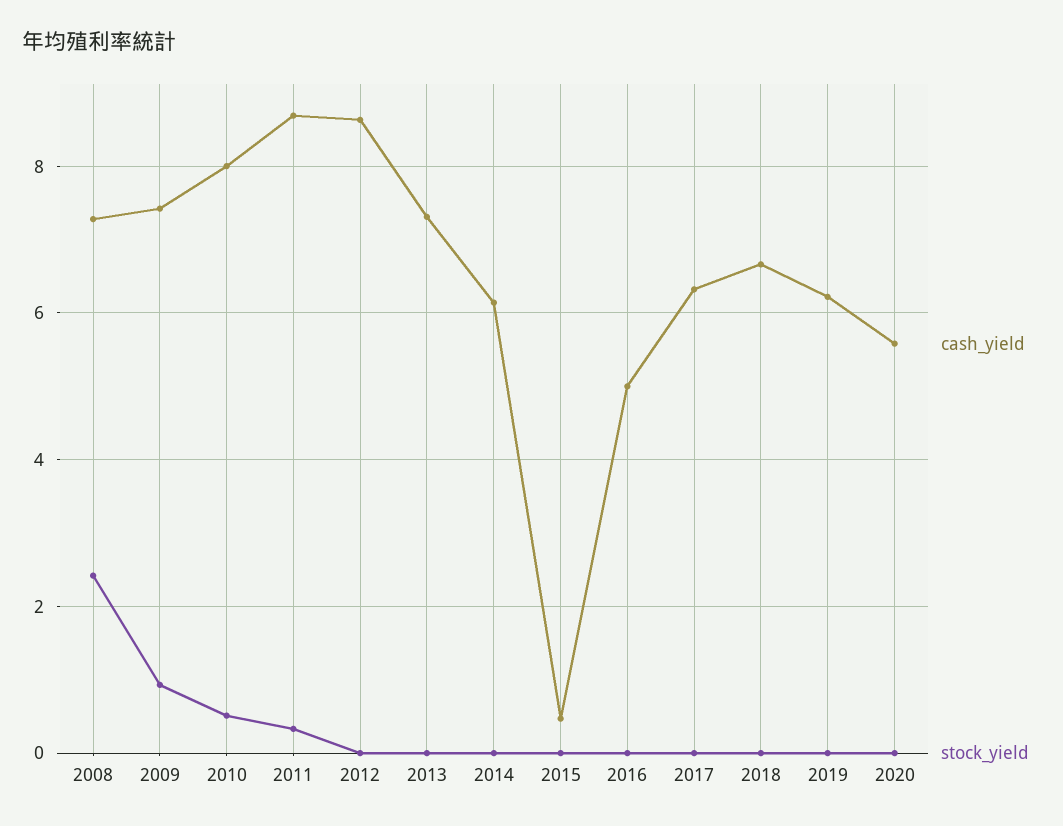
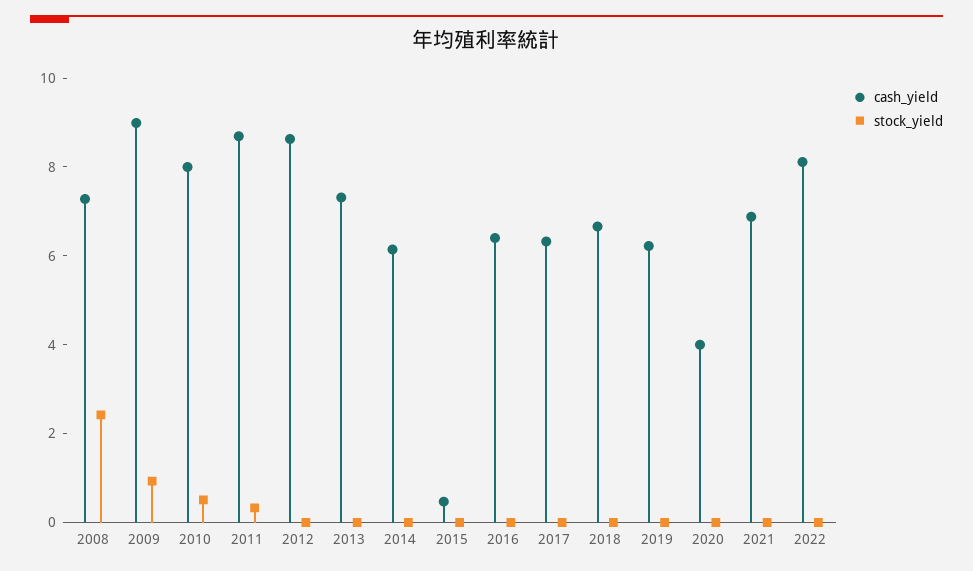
cash_yield, 2009: 7.4 -> 9
cash_yield, 2016: 5 -> 6.5
cash_yield, 2020: 5.6 -> 4
cash_yield, 2021: none -> 7
stock_yield, 2021: none -> 0
cash_yield, 2022: none -> 8
stock_yield, 2022: none -> 0

